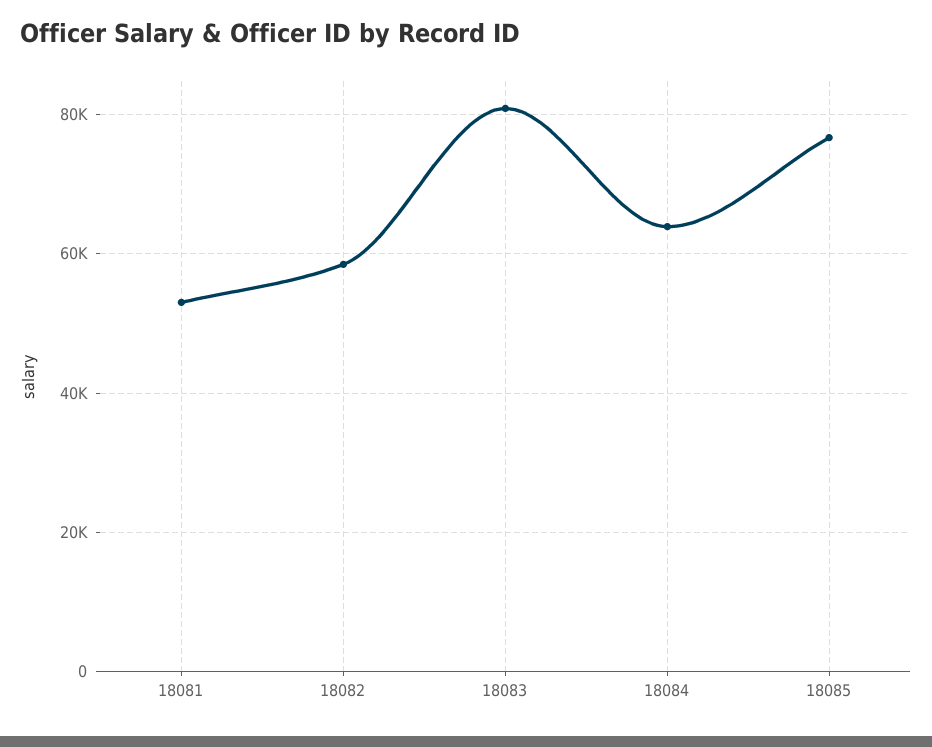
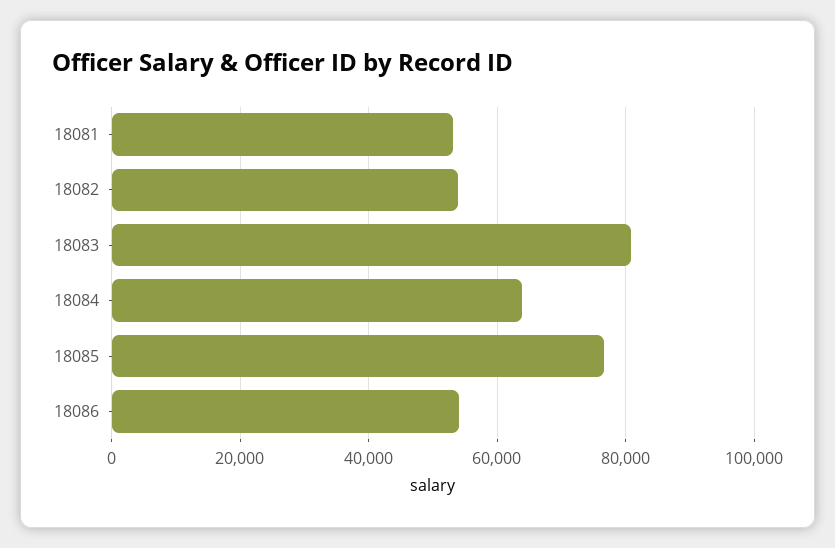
18082: 58000 -> 54000
18086: none -> 54000

